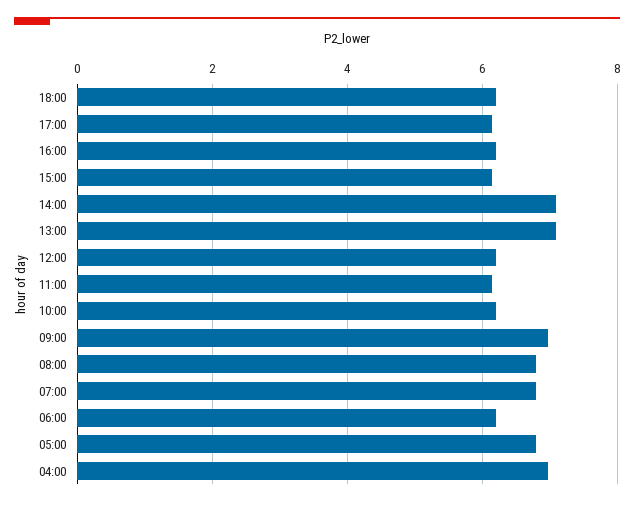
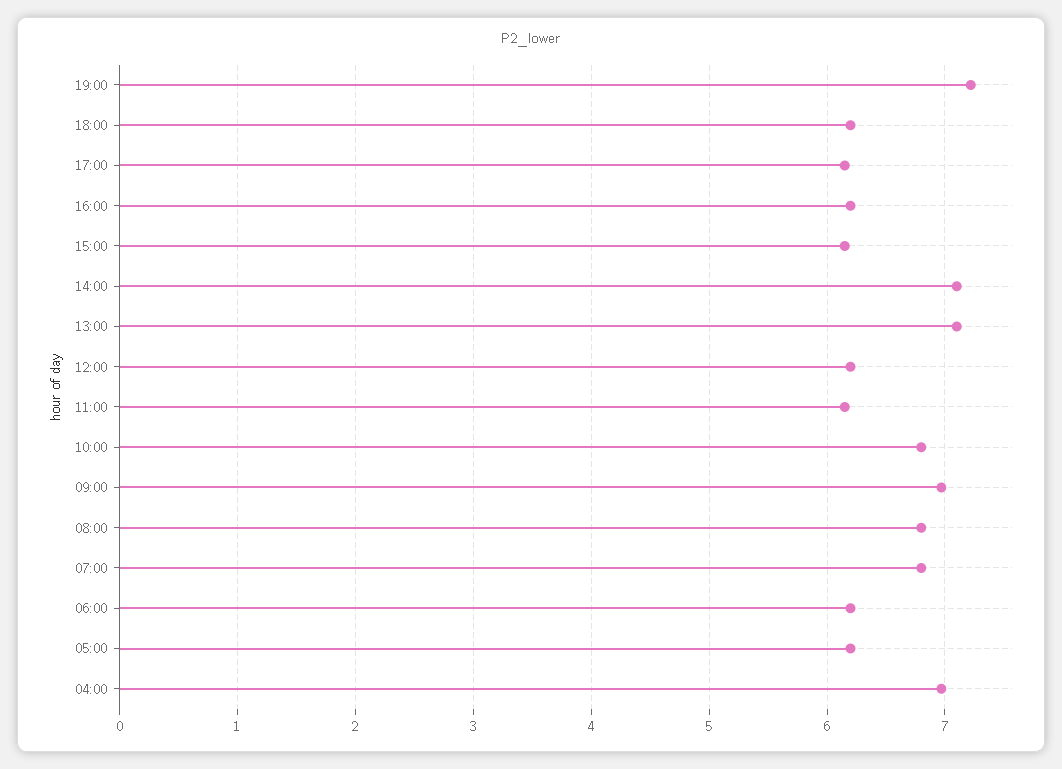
10:00: 6.2 -> 6.8
05:00: 6.8 -> 6.2
19:00: none -> 7.2

